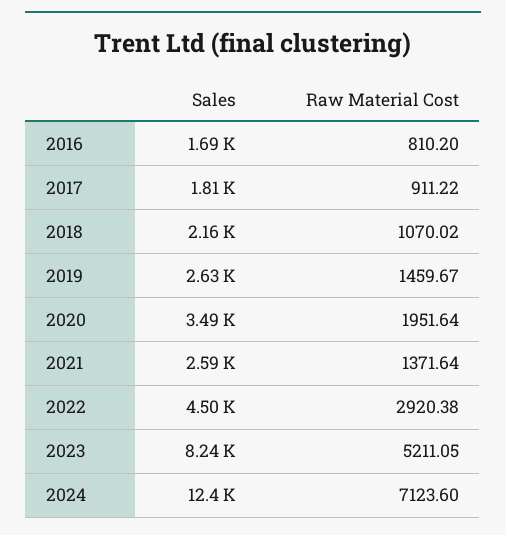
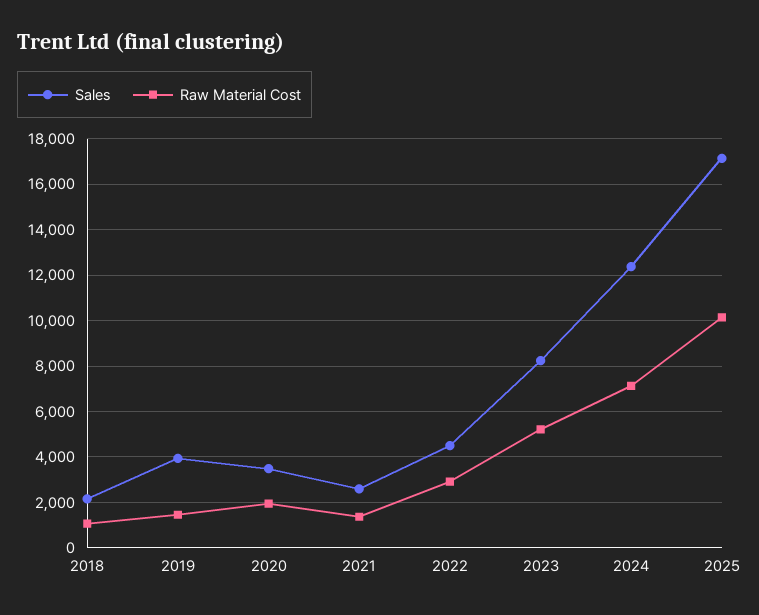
Sales, 2016: 1690 -> none
Raw Material Cost, 2016: 810.2 -> none
Sales, 2017: 1810 -> none
Raw Material Cost, 2017: 911.22 -> none
Sales, 2019: 2630 -> 4000
Sales, 2025: none -> 17000
Raw Material Cost, 2025: none -> 10000

